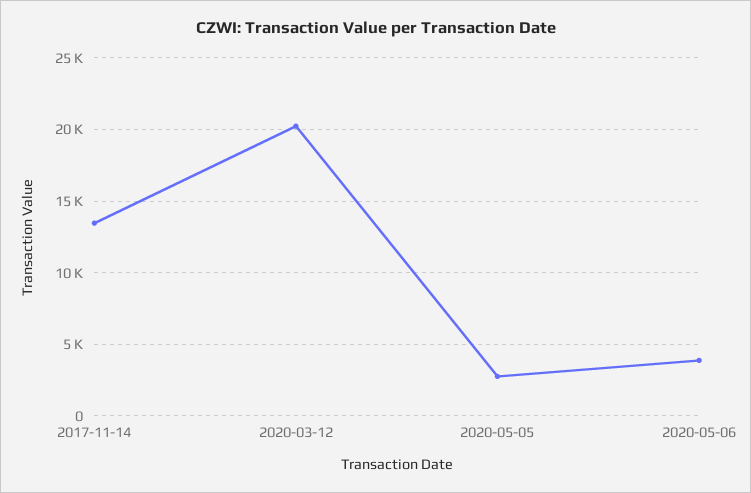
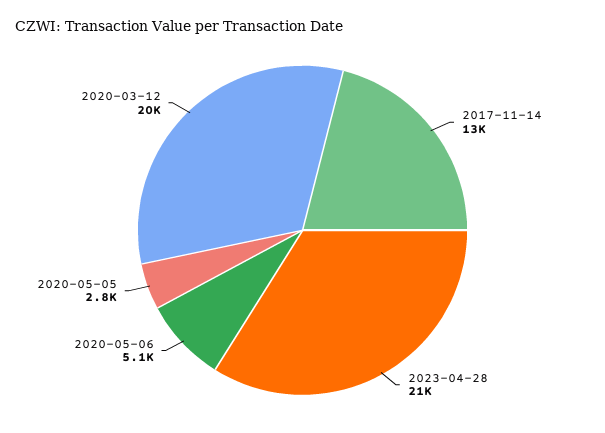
2020-05-06: 4000 -> 5100
2023-04-28: none -> 21000

